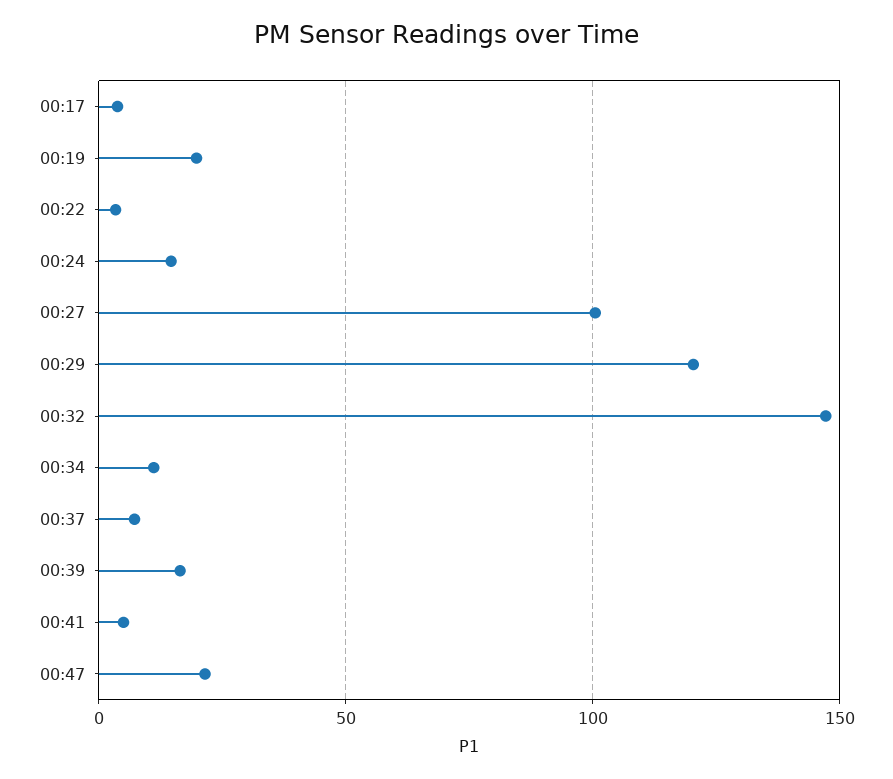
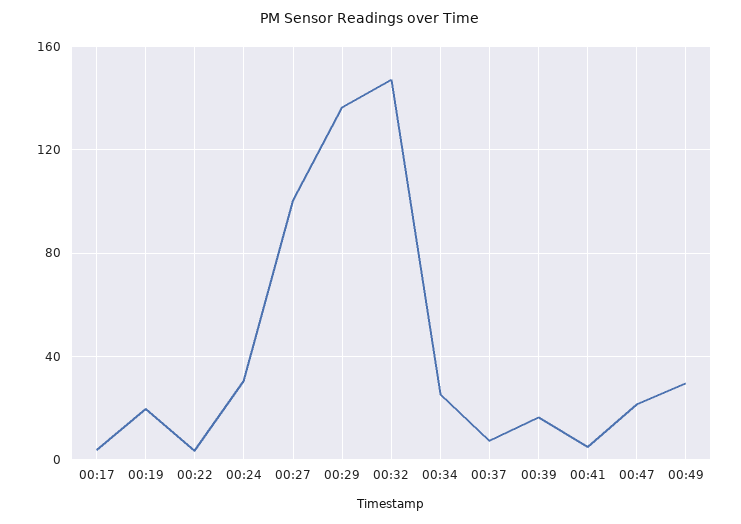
00:24: 15 -> 30
00:29: 120 -> 135
00:34: 10 -> 25
00:49: none -> 30

